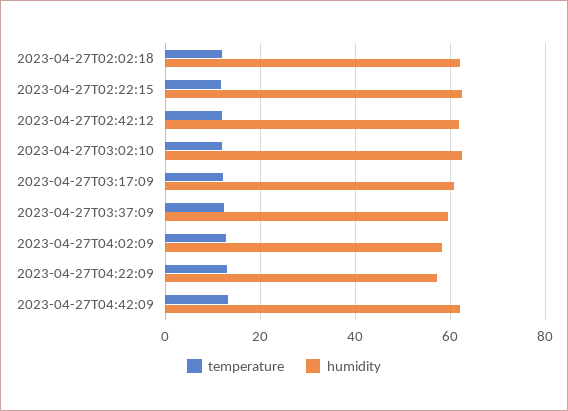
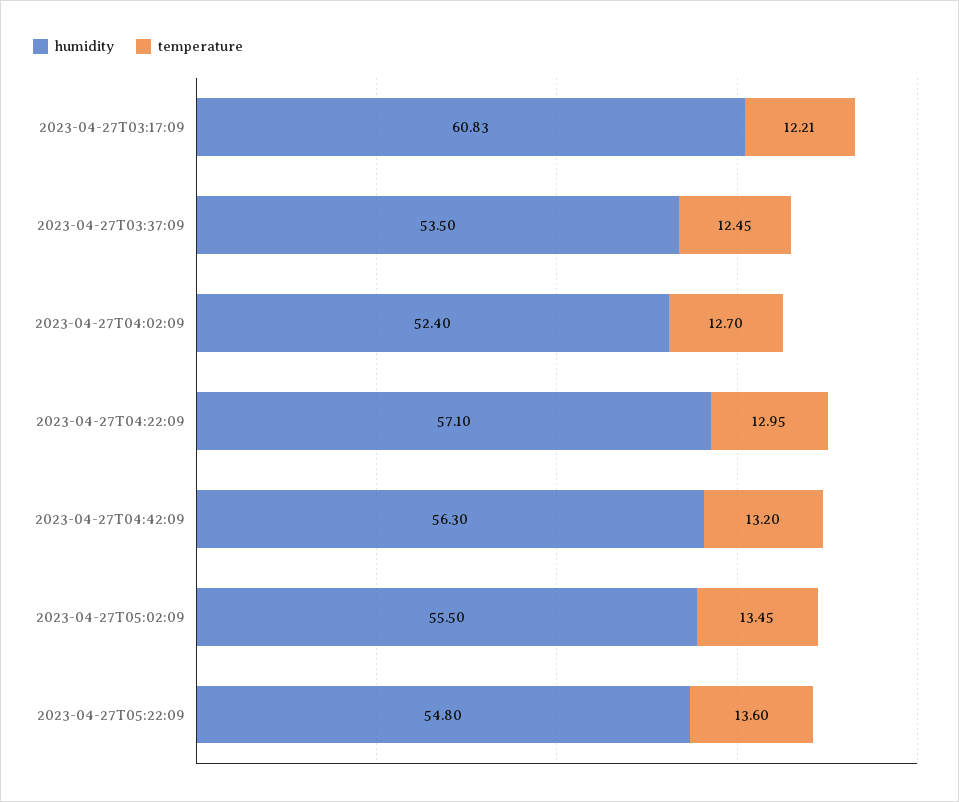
temperature, 2023-04-27T02:02:18: 12 -> none
humidity, 2023-04-27T02:02:18: 62 -> none
temperature, 2023-04-27T02:22:15: 12 -> none
humidity, 2023-04-27T02:22:15: 62 -> none
temperature, 2023-04-27T02:42:12: 12 -> none
humidity, 2023-04-27T02:42:12: 62 -> none
temperature, 2023-04-27T03:02:10: 12 -> none
humidity, 2023-04-27T03:02:10: 62 -> none
humidity, 2023-04-27T03:37:09: 60 -> 53.5
humidity, 2023-04-27T04:02:09: 58 -> 52.4
humidity, 2023-04-27T04:42:09: 62 -> 56.3
humidity, 2023-04-27T05:02:09: none -> 55.5
temperature, 2023-04-27T05:02:09: none -> 13.45
humidity, 2023-04-27T05:22:09: none -> 54.8
temperature, 2023-04-27T05:22:09: none -> 13.6

